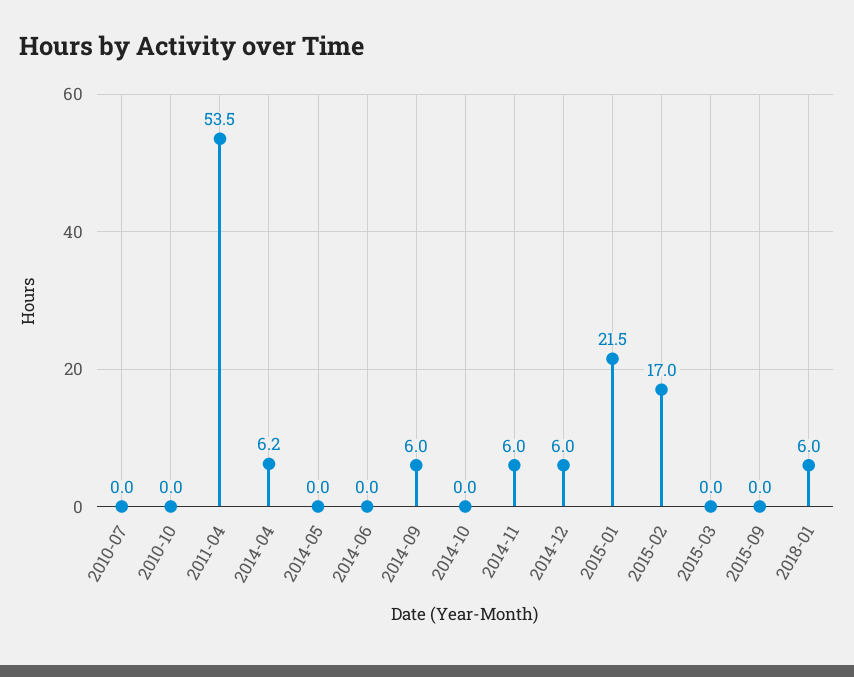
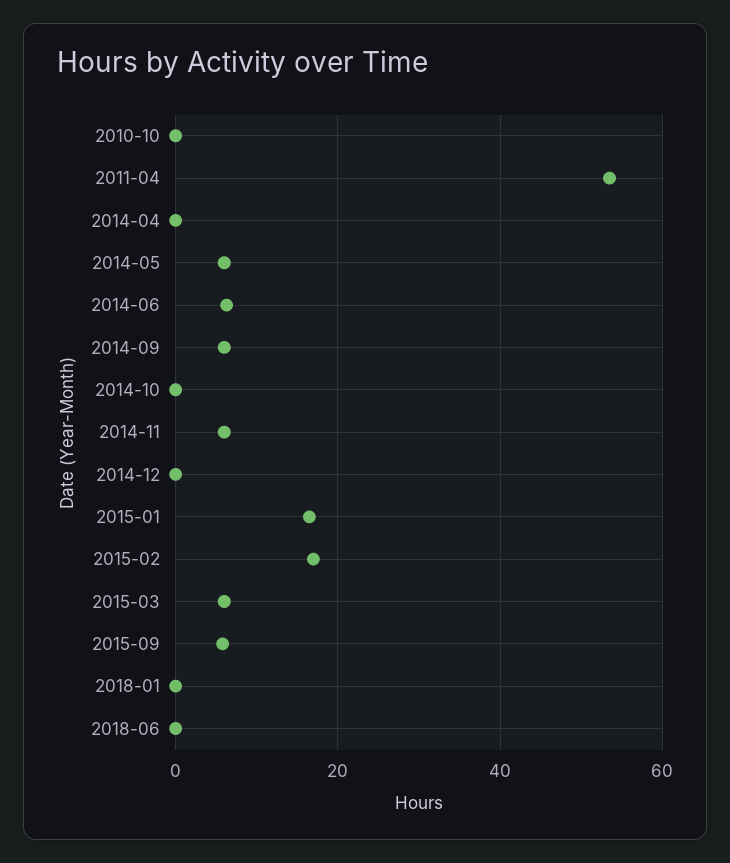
2010-07: 0 -> none
2014-04: 6.2 -> 0
2014-05: 0 -> 6
2014-06: 0 -> 6
2014-12: 6 -> 0
2015-01: 21.5 -> 16
2015-03: 0 -> 6
2015-09: 0 -> 6
2018-01: 6 -> 0
2018-06: none -> 0

